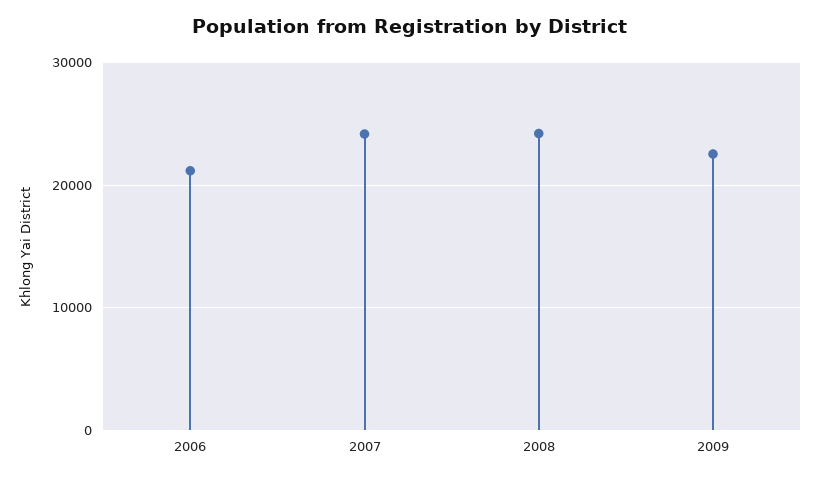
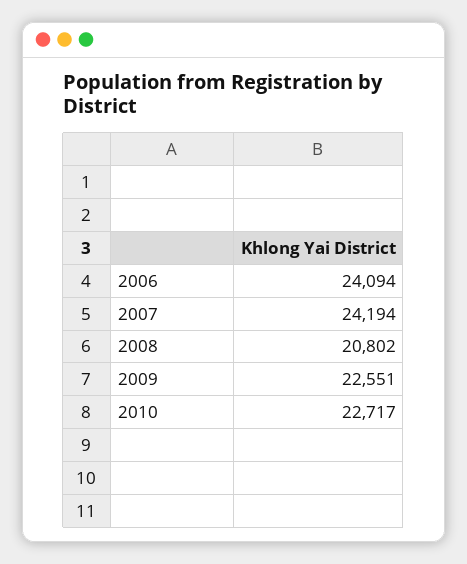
2006: 21000 -> 24094
2008: 24000 -> 20802
2010: none -> 22717

